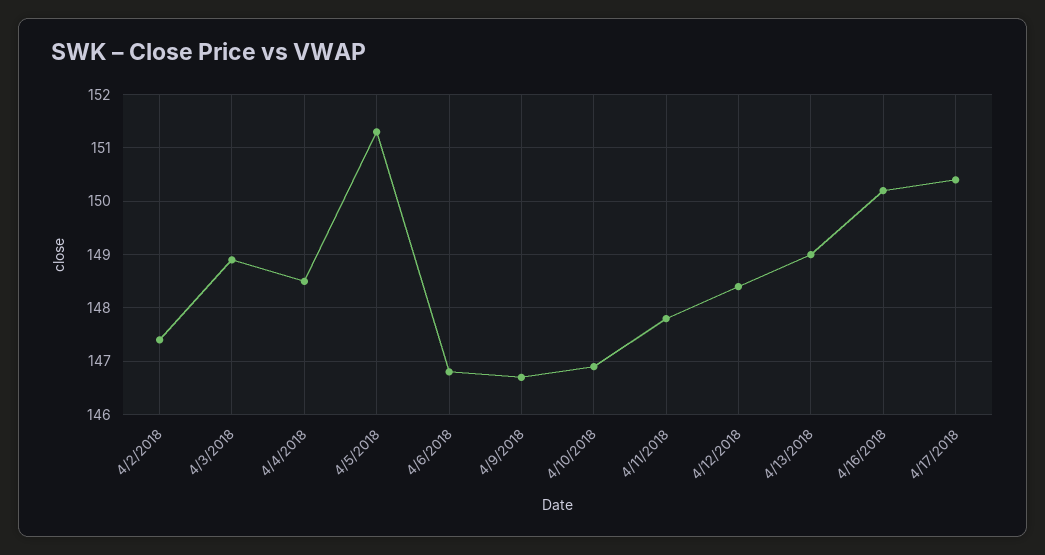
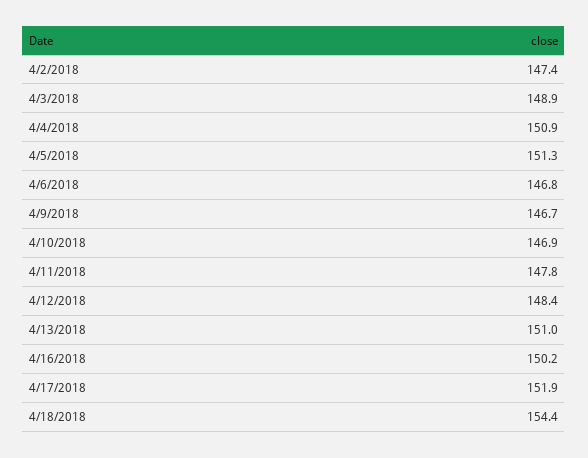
4/4/2018: 148.5 -> 150.9
4/13/2018: 149 -> 151
4/17/2018: 150.5 -> 151.9
4/18/2018: none -> 154.4

